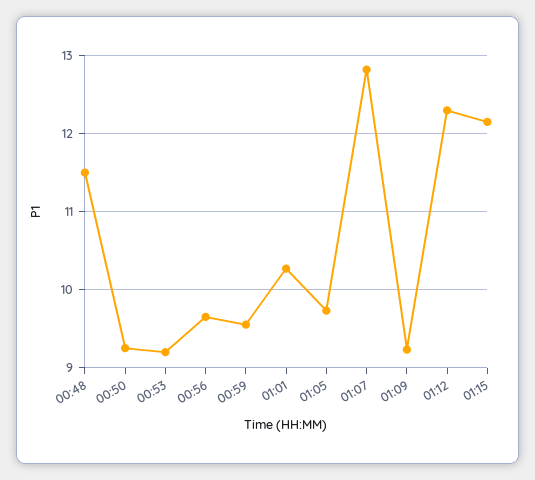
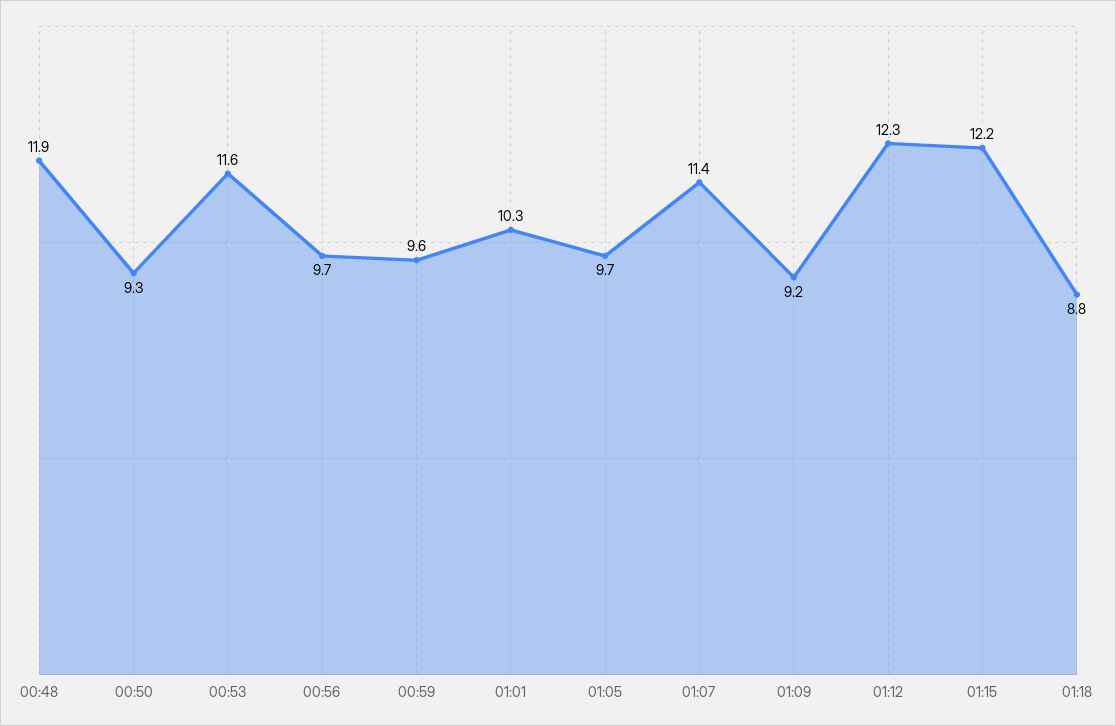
00:48: 11.5 -> 11.9
00:53: 9.2 -> 11.6
01:07: 12.8 -> 11.4
01:18: none -> 8.8

